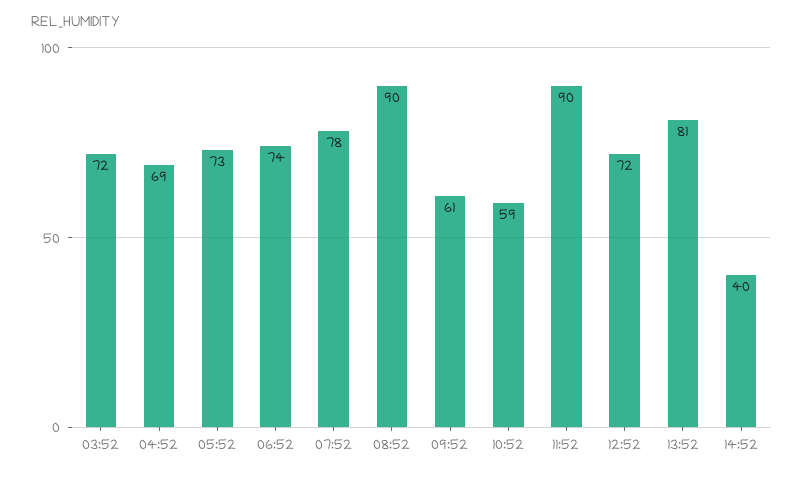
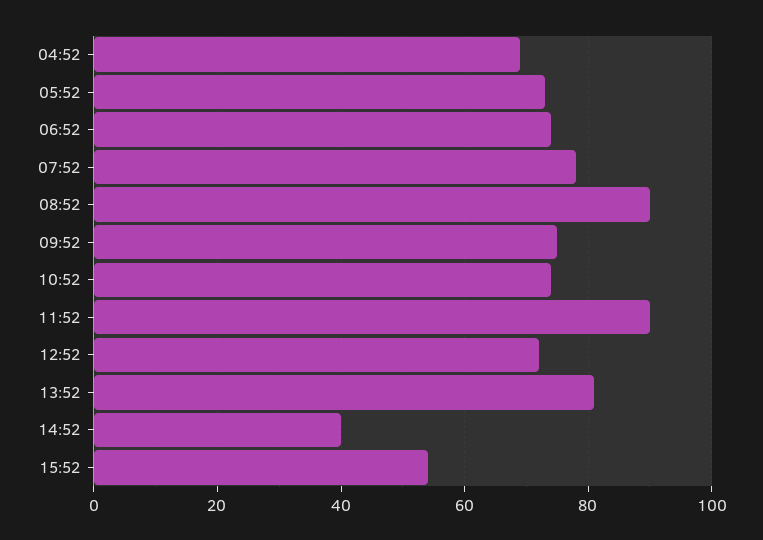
03:52: 72 -> none
09:52: 61 -> 75
10:52: 59 -> 75
15:52: none -> 55

